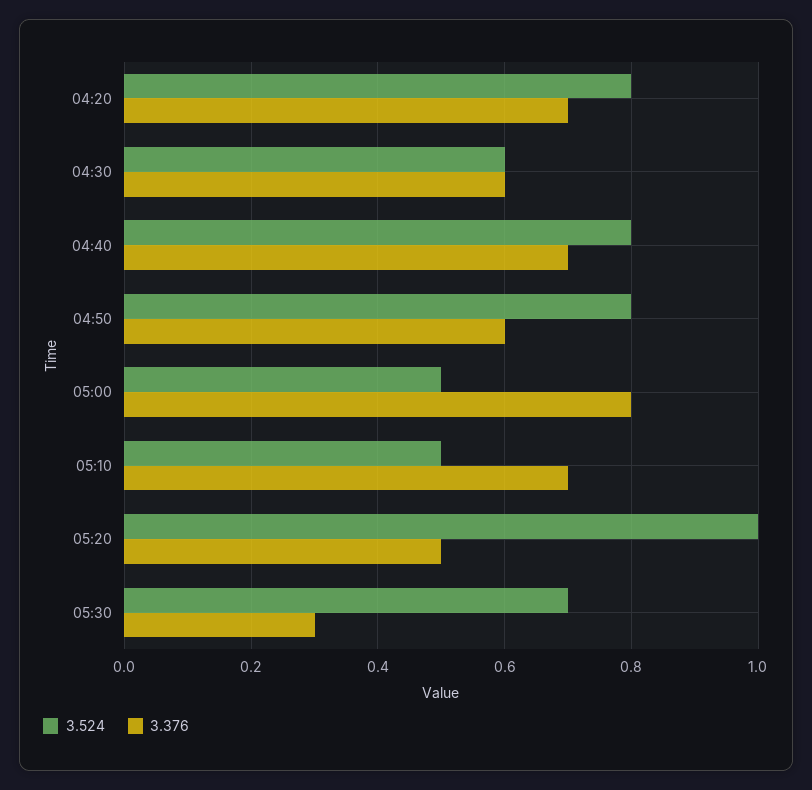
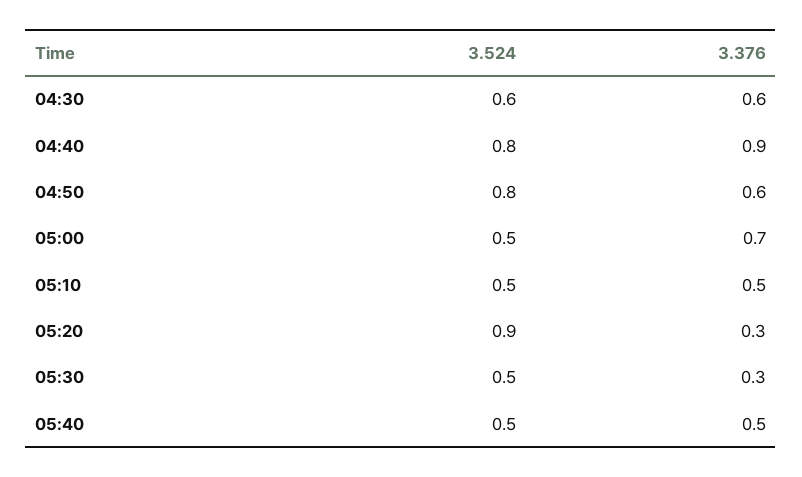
3.524, 04:20: 0.8 -> none
3.376, 04:20: 0.7 -> none
3.376, 04:40: 0.7 -> 0.9
3.376, 05:00: 0.8 -> 0.7
3.376, 05:10: 0.7 -> 0.5
3.524, 05:20: 1 -> 0.9
3.376, 05:20: 0.5 -> 0.3
3.524, 05:30: 0.7 -> 0.5
3.524, 05:40: none -> 0.5
3.376, 05:40: none -> 0.5

